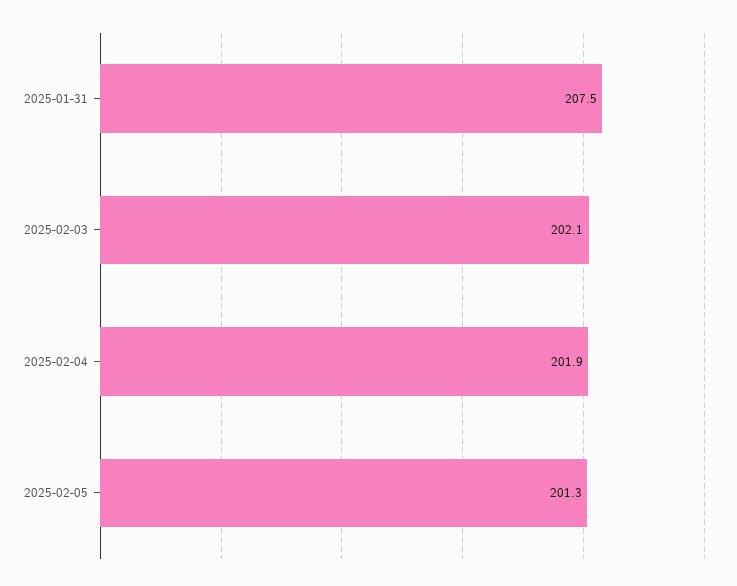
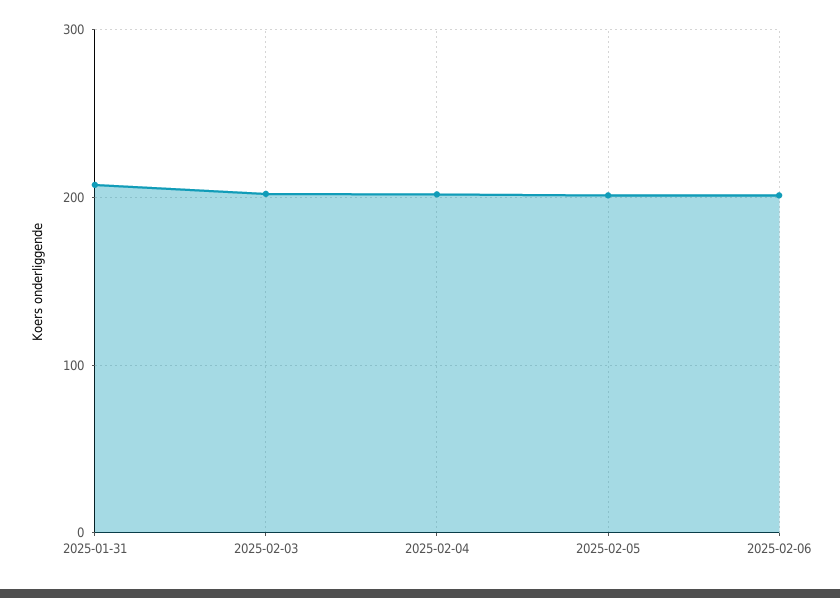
2025-02-06: none -> 200

